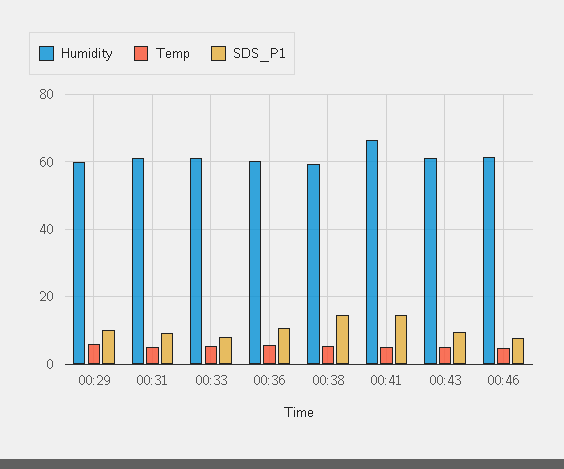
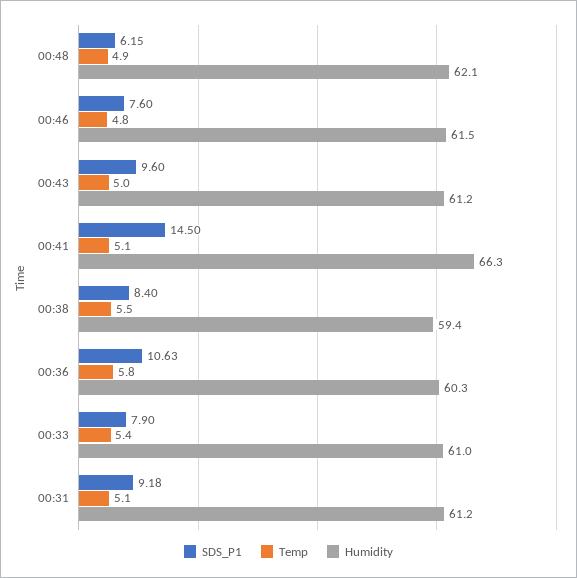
Humidity, 00:29: 60 -> none
Temp, 00:29: 6 -> none
SDS_P1, 00:29: 10 -> none
SDS_P1, 00:38: 14 -> 8.4
SDS_P1, 00:48: none -> 6.15
Temp, 00:48: none -> 4.9
Humidity, 00:48: none -> 62.1

